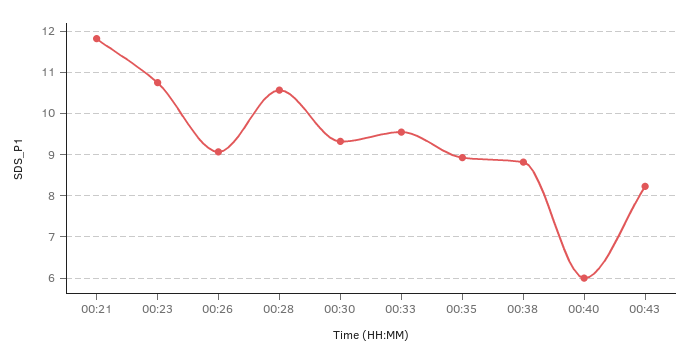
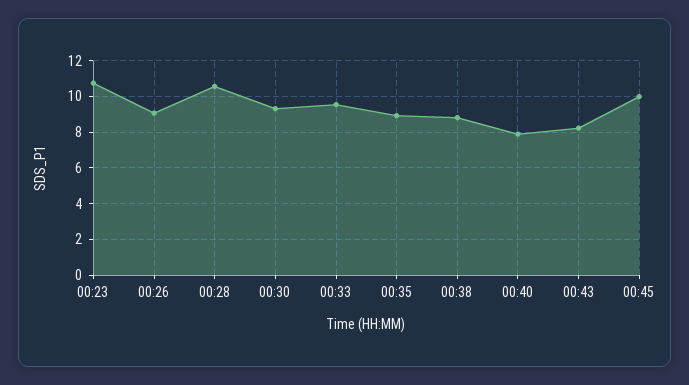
00:21: 11.8 -> none
00:40: 6 -> 8
00:45: none -> 10

